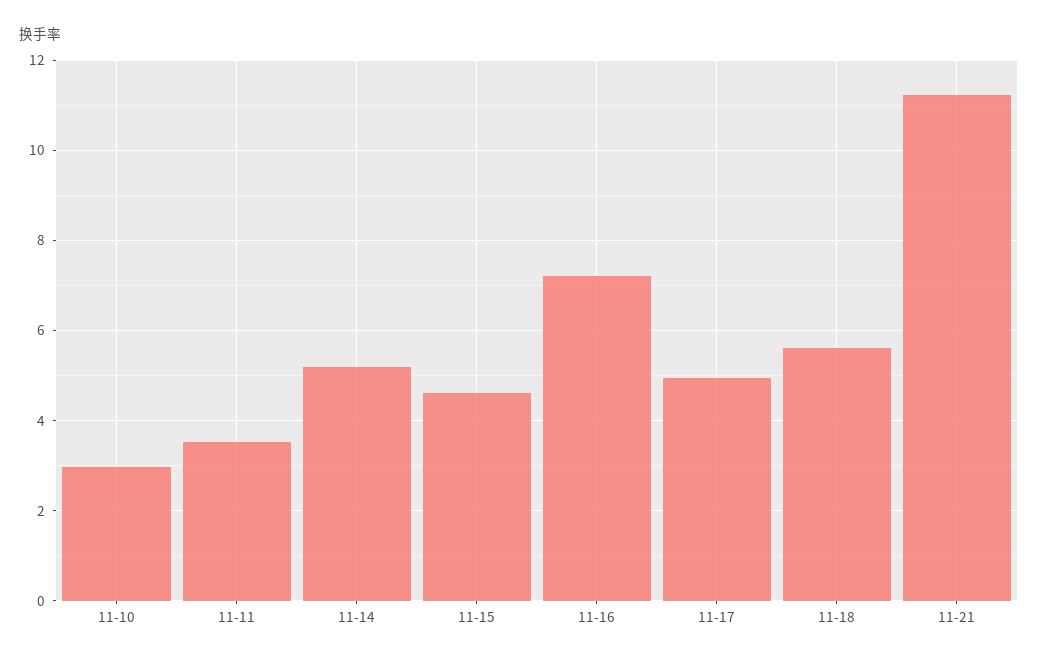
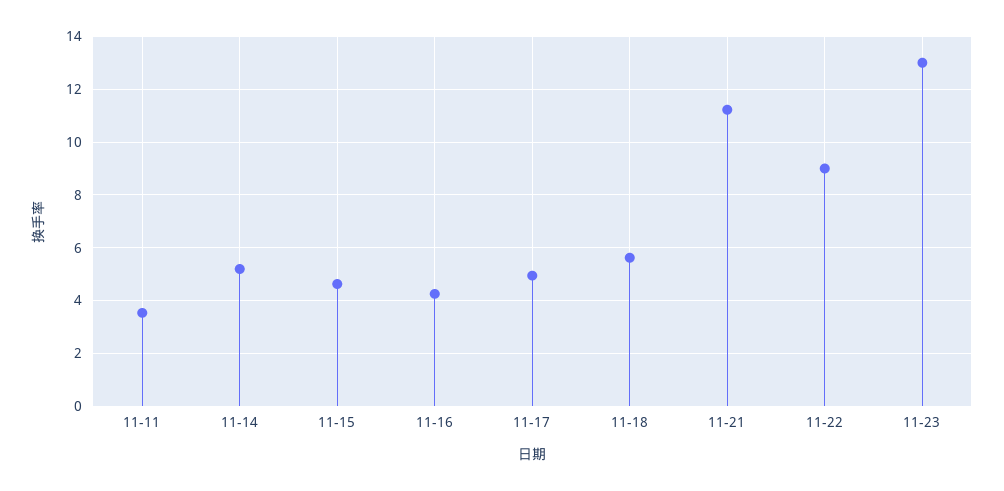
11-10: 3 -> none
11-16: 7.2 -> 4.25
11-22: none -> 9
11-23: none -> 13

